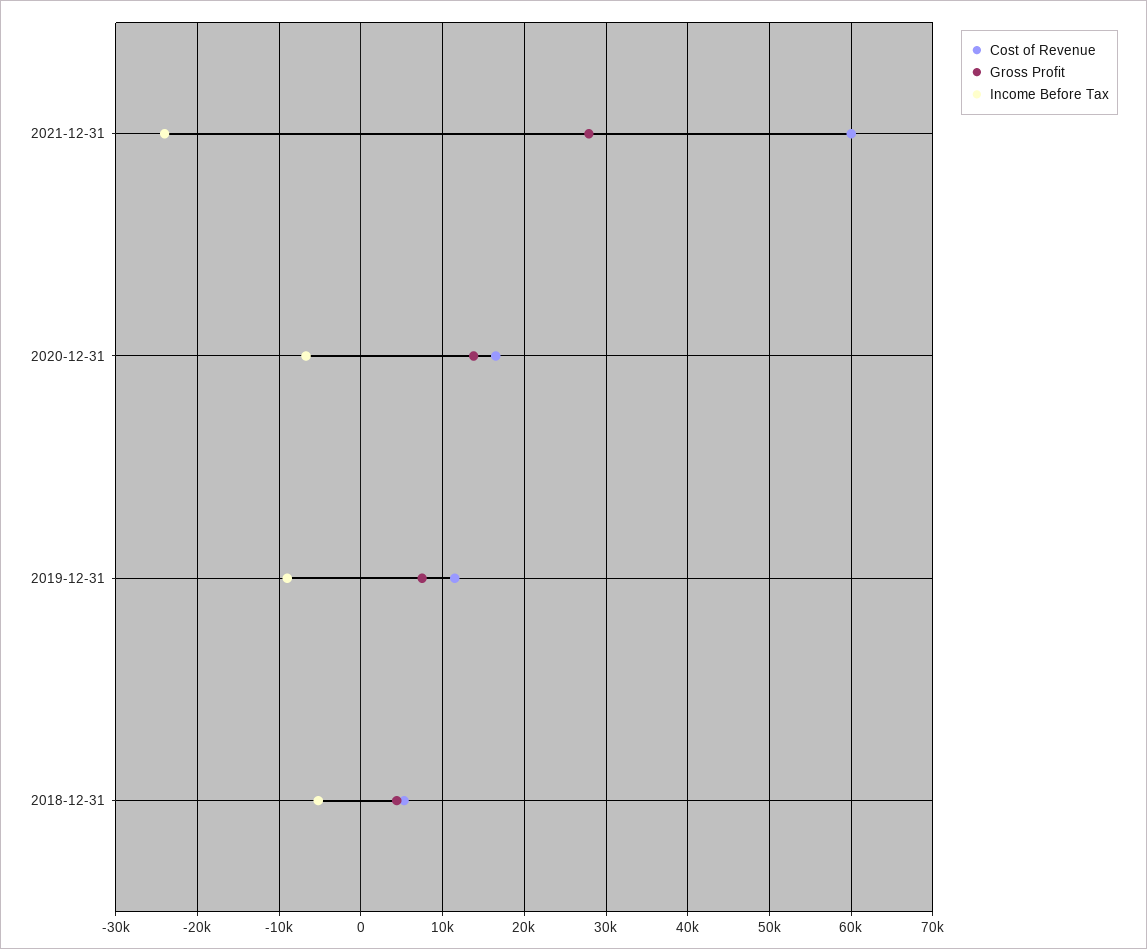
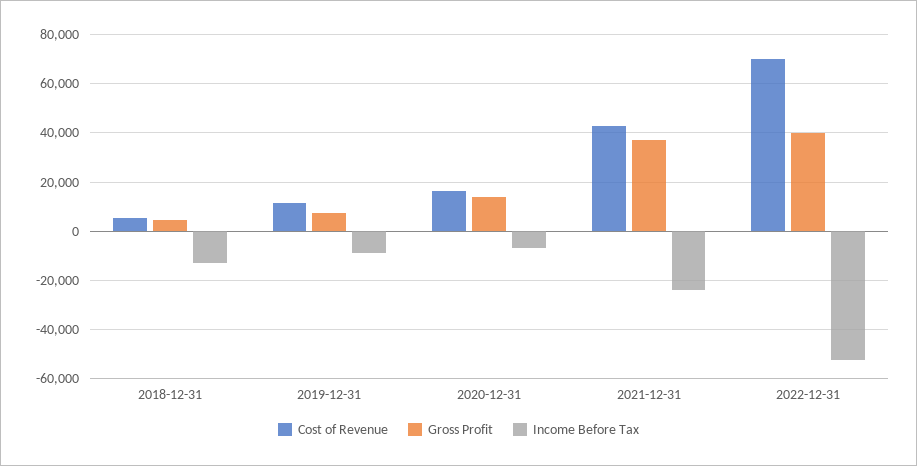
Cost of Revenue, 2021-12-31: 60000 -> 42500
Gross Profit, 2021-12-31: 28000 -> 37500
Income Before Tax, 2018-12-31: -5000 -> -12500
Cost of Revenue, 2022-12-31: none -> 70000
Gross Profit, 2022-12-31: none -> 40000
Income Before Tax, 2022-12-31: none -> -52500

